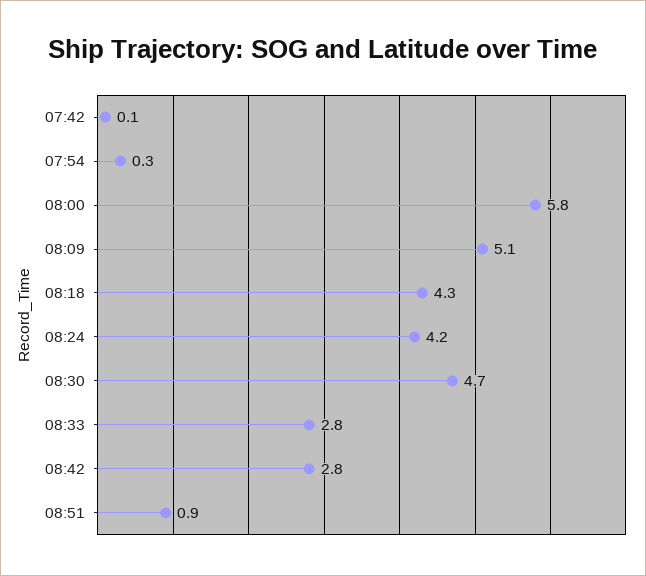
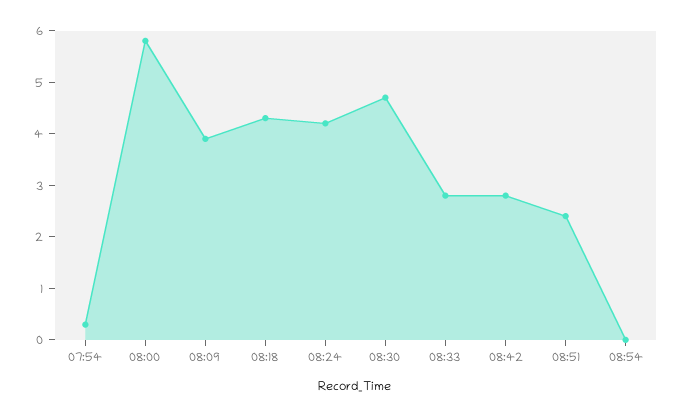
07:42: 0.1 -> none
08:09: 5.1 -> 4
08:51: 0.9 -> 2.5
08:54: none -> 0

